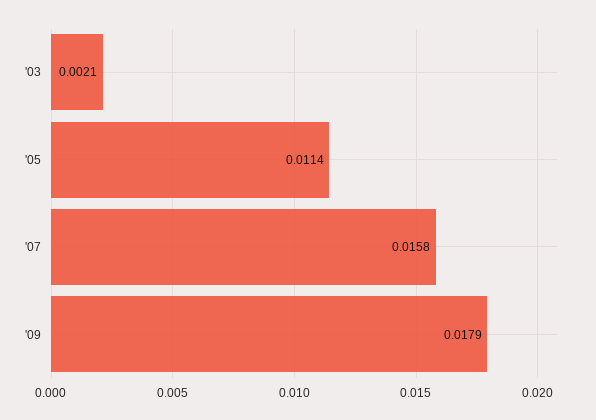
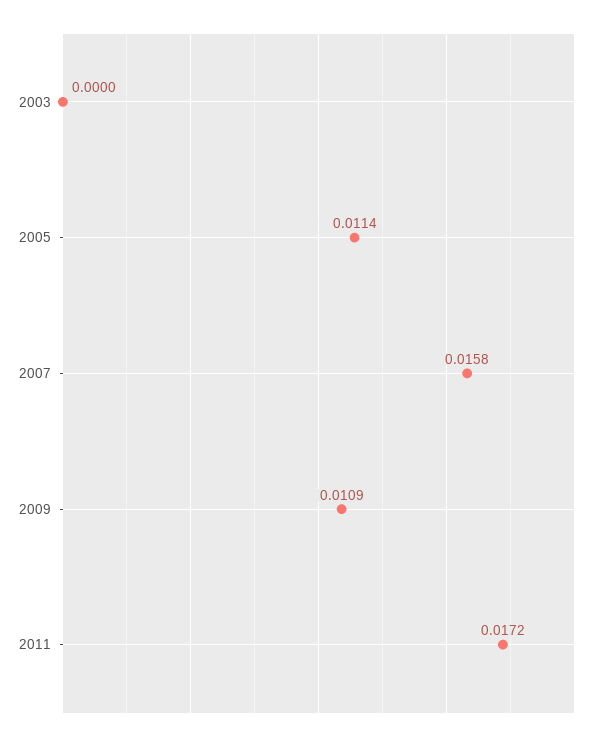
'03: 0.0021 -> 0
'09: 0.0179 -> 0.0109
2011: none -> 0.0172

